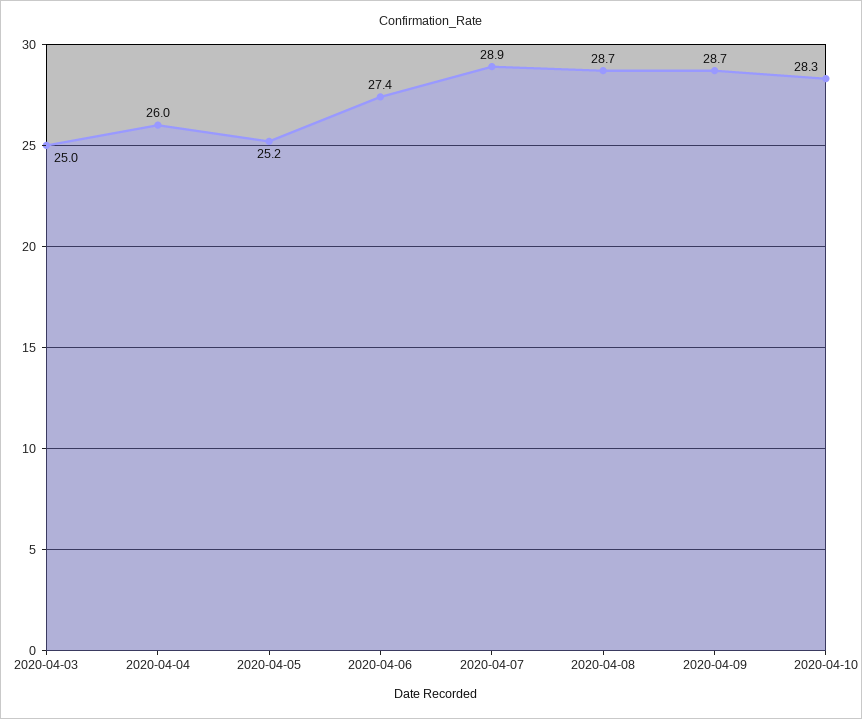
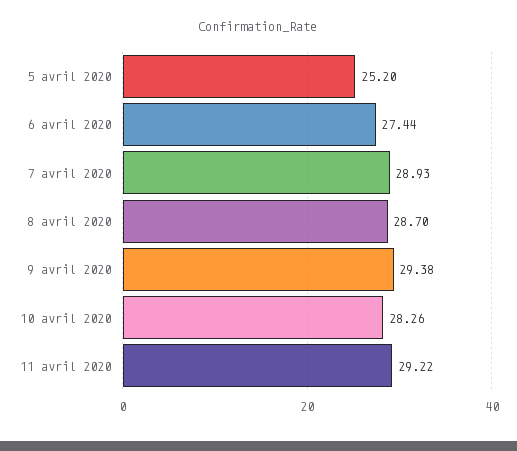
2020-04-03: 25 -> none
2020-04-04: 26 -> none
2020-04-09: 28.7 -> 29.38
11 avril 2020: none -> 29.22

